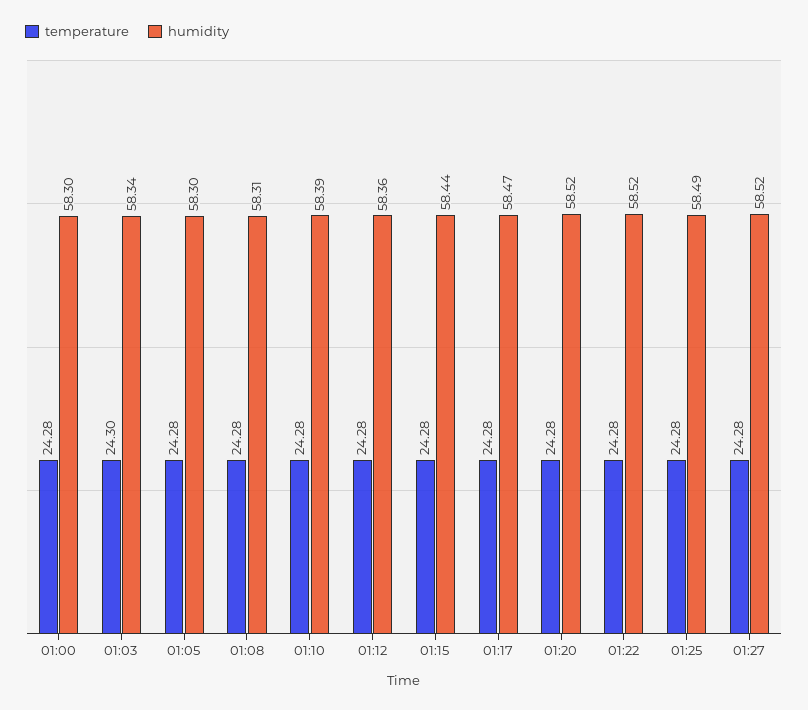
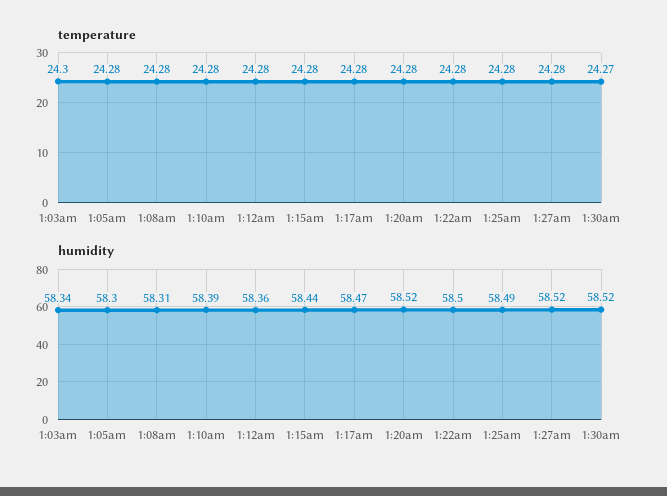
temperature, 01:00: 24.28 -> none
humidity, 01:00: 58.3 -> none
humidity, 01:22: 58.52 -> 58.5
temperature, 1:30am: none -> 24.27
humidity, 1:30am: none -> 58.52

